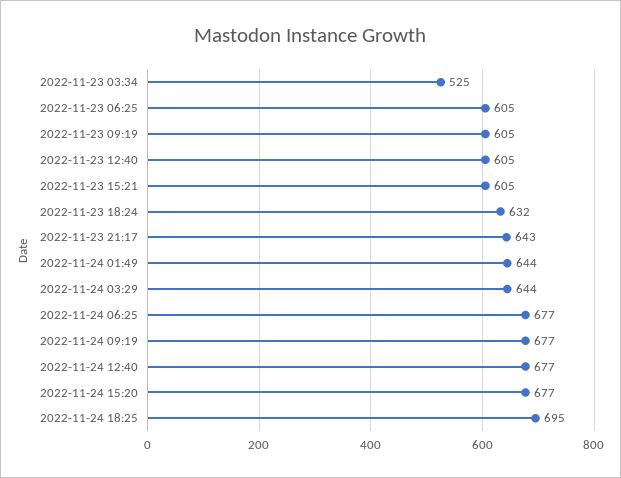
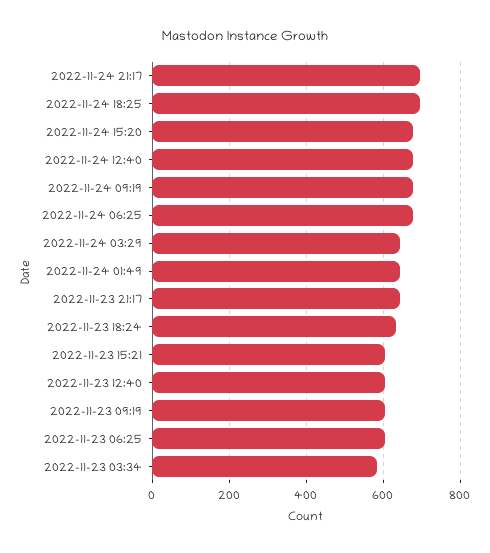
2022-11-23 03:34: 525 -> 580
2022-11-24 21:17: none -> 700

